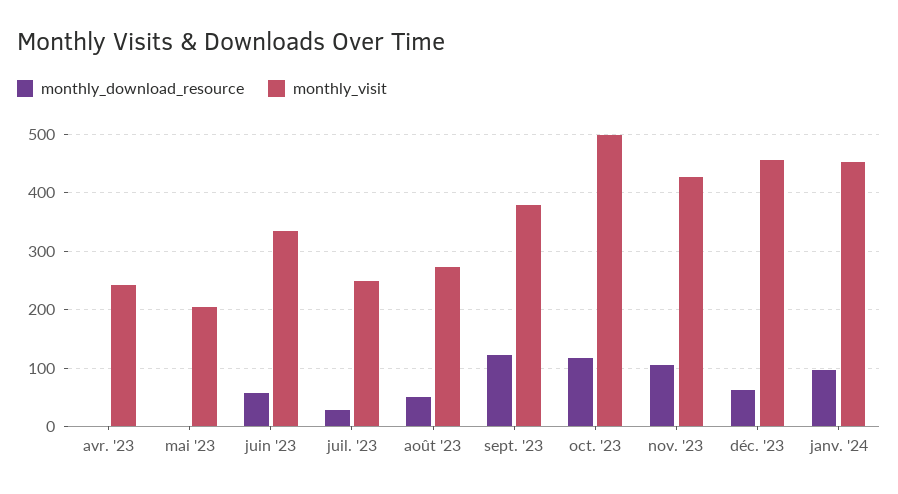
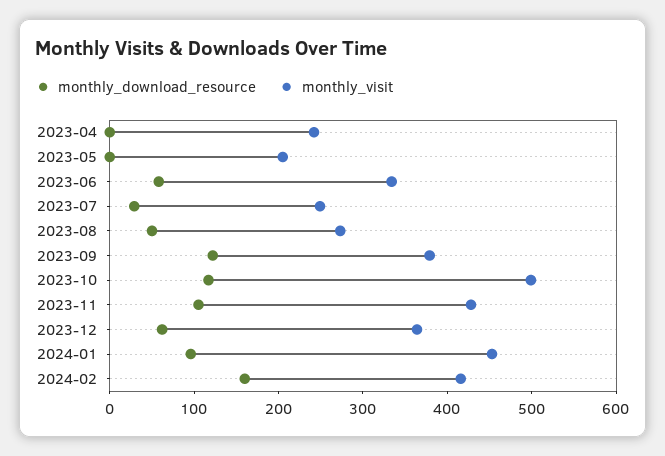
monthly_visit, déc. '23: 460 -> 360
monthly_download_resource, 2024-02: none -> 160
monthly_visit, 2024-02: none -> 420

